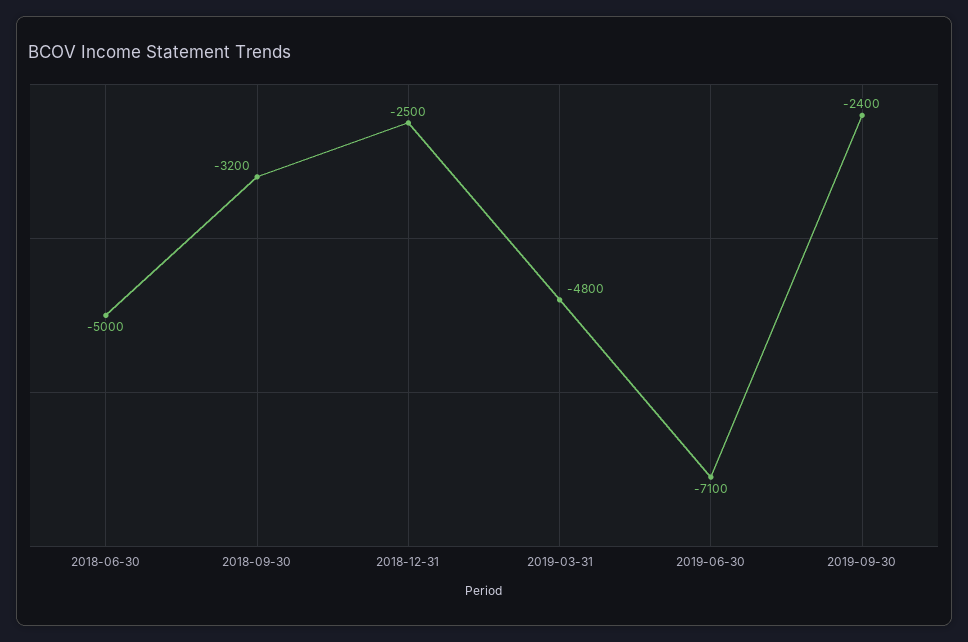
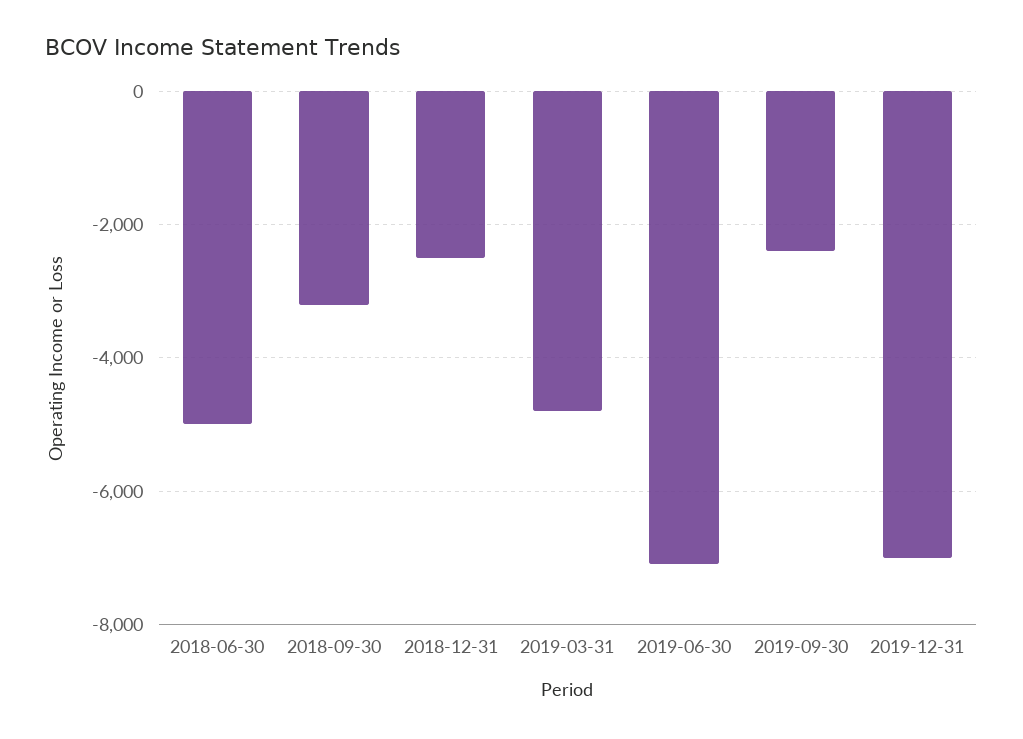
2019-12-31: none -> -7000

